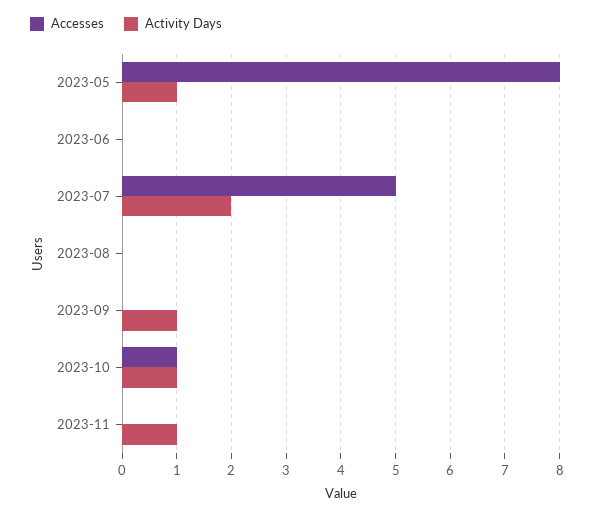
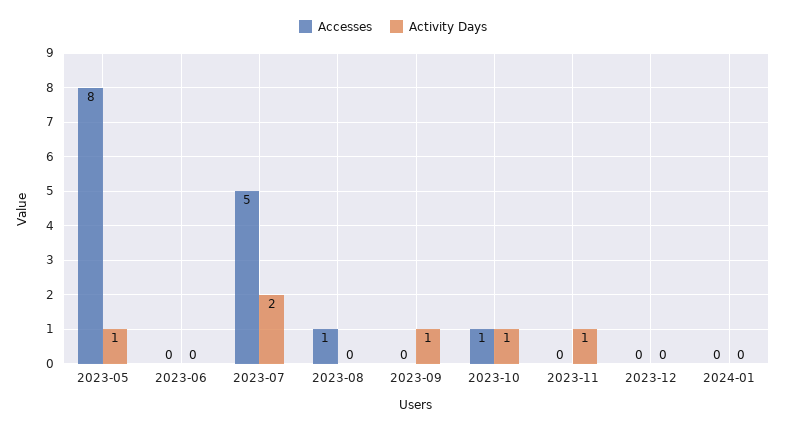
Accesses, 2023-08: 0 -> 1
Accesses, 2023-12: none -> 0
Activity Days, 2023-12: none -> 0
Accesses, 2024-01: none -> 0
Activity Days, 2024-01: none -> 0

